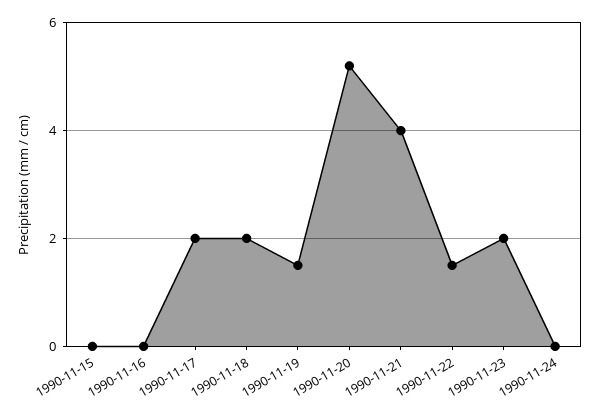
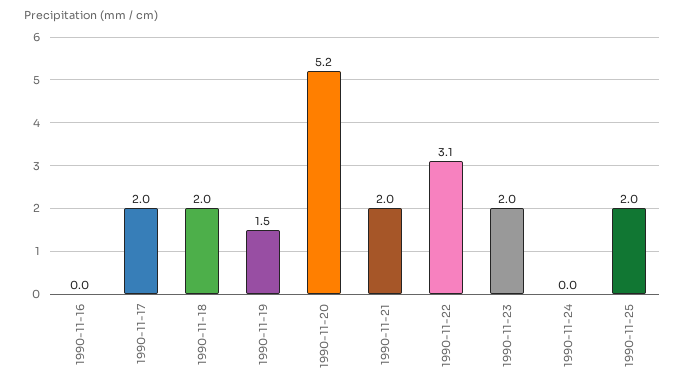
1990-11-15: 0 -> none
1990-11-21: 4 -> 2
1990-11-22: 1.5 -> 3.1
1990-11-25: none -> 2

